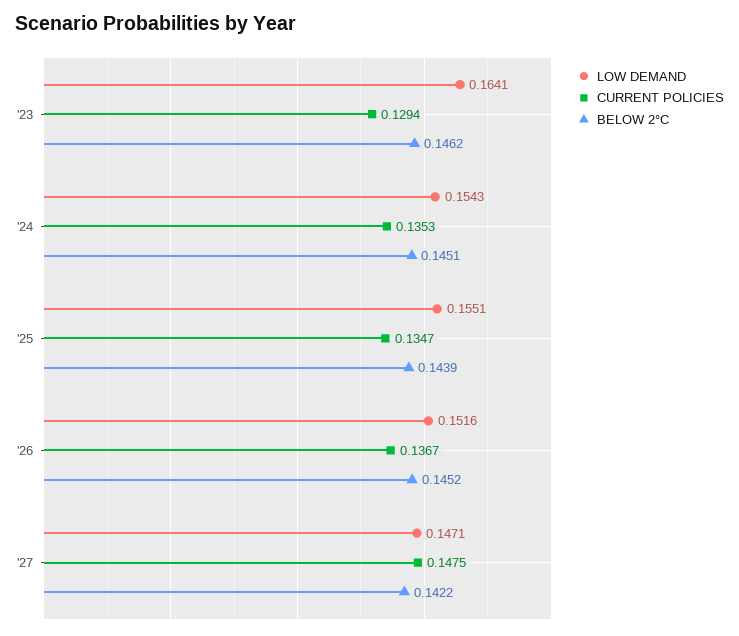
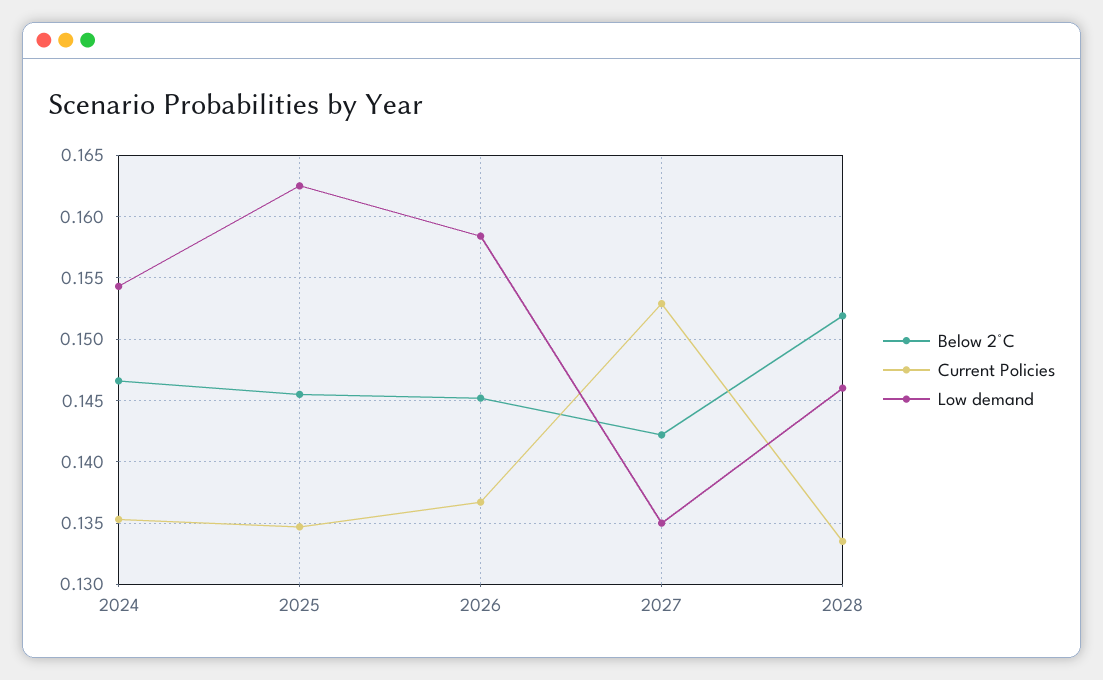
LOW DEMAND, '23: 0.1641 -> none
CURRENT POLICIES, '23: 0.1294 -> none
BELOW 2°C, '23: 0.1462 -> none
BELOW 2°C, '24: 0.1451 -> 0.1465
LOW DEMAND, '25: 0.1551 -> 0.1625
BELOW 2°C, '25: 0.1439 -> 0.1455
LOW DEMAND, '26: 0.1516 -> 0.1585
LOW DEMAND, '27: 0.1471 -> 0.135
CURRENT POLICIES, '27: 0.1475 -> 0.153
BELOW 2°C, 2028: none -> 0.152
CURRENT POLICIES, 2028: none -> 0.1335
LOW DEMAND, 2028: none -> 0.146

